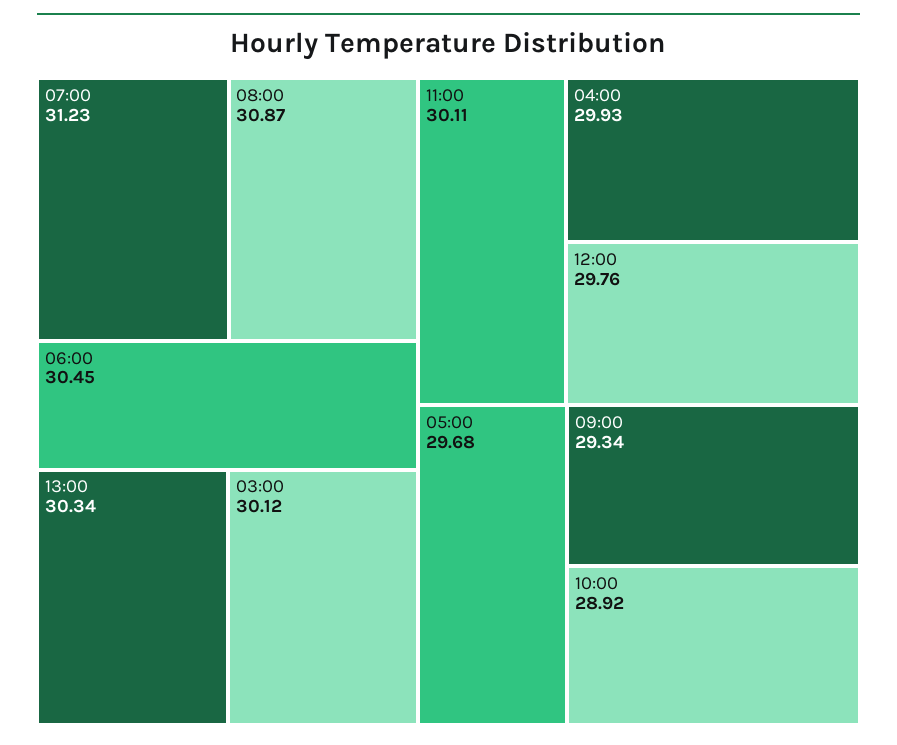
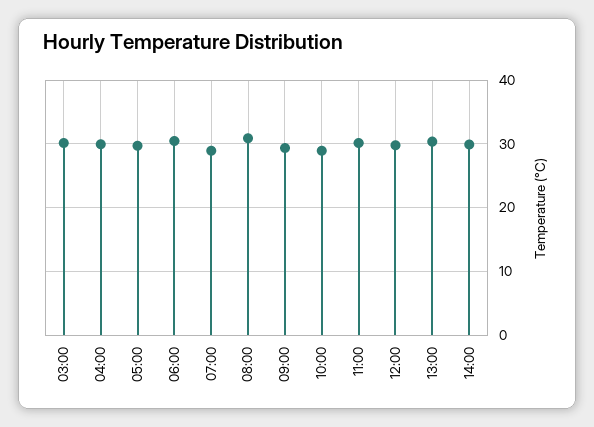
07:00: 31.23 -> 29
14:00: none -> 30

